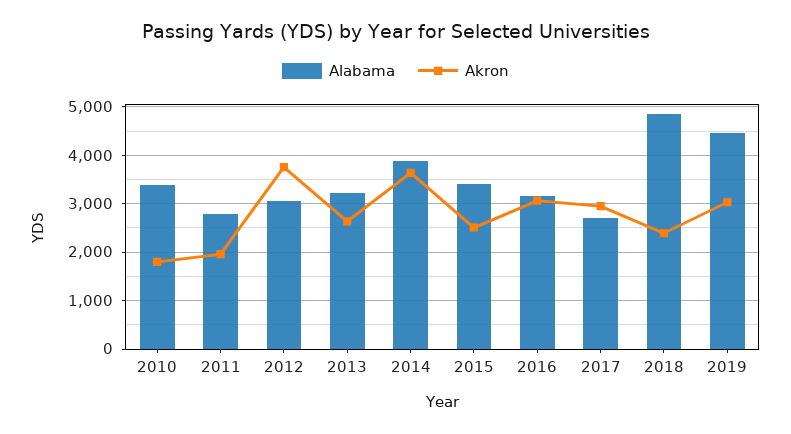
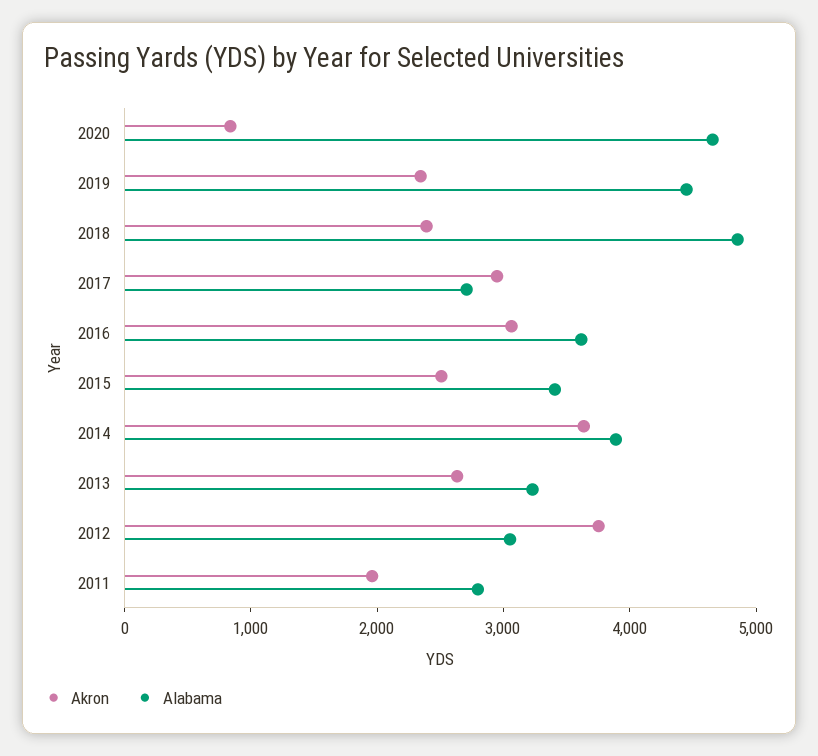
Alabama, 2010: 3400 -> none
Akron, 2010: 1800 -> none
Alabama, 2016: 3200 -> 3600
Akron, 2019: 3000 -> 2400
Akron, 2020: none -> 800
Alabama, 2020: none -> 4600

